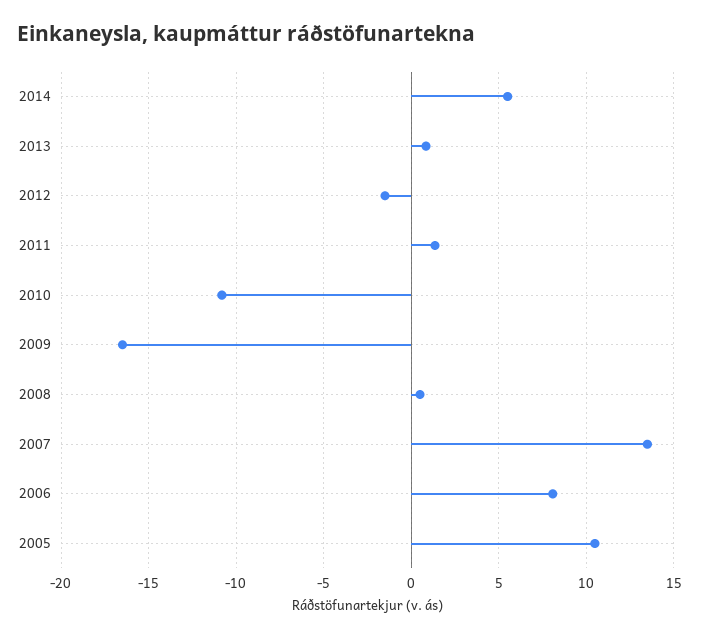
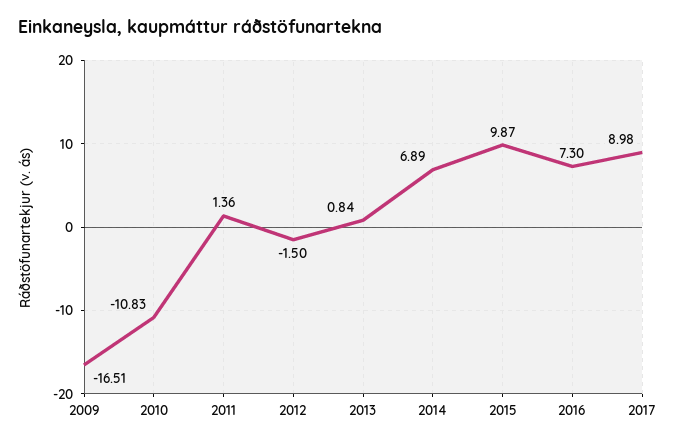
2014: 5.5 -> 6.89
2008: 0.5 -> none
2007: 13.5 -> none
2006: 8 -> none
2005: 10.5 -> none
2015: none -> 9.87
2016: none -> 7.3
2017: none -> 8.98

